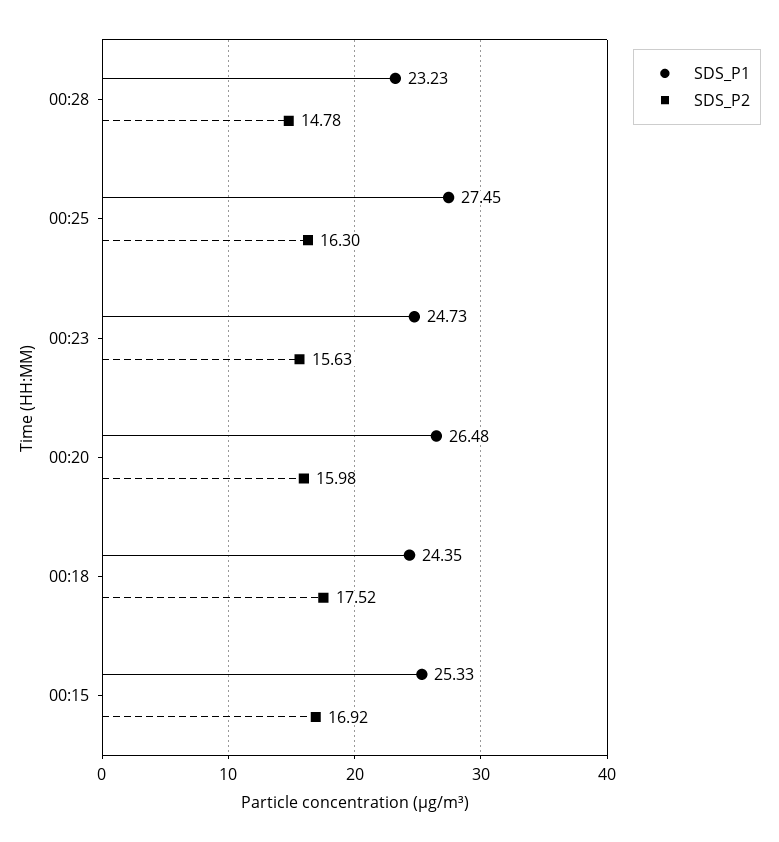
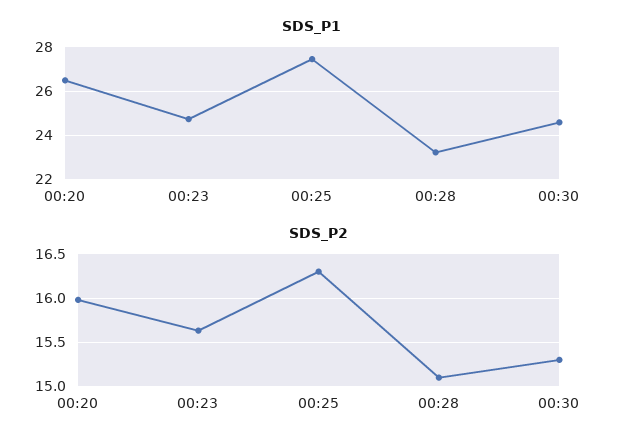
SDS_P2, 00:28: 14.78 -> 15.1
SDS_P1, 00:18: 24.35 -> none
SDS_P2, 00:18: 17.52 -> none
SDS_P1, 00:15: 25.33 -> none
SDS_P2, 00:15: 16.92 -> none
SDS_P1, 00:30: none -> 24.5
SDS_P2, 00:30: none -> 15.3

